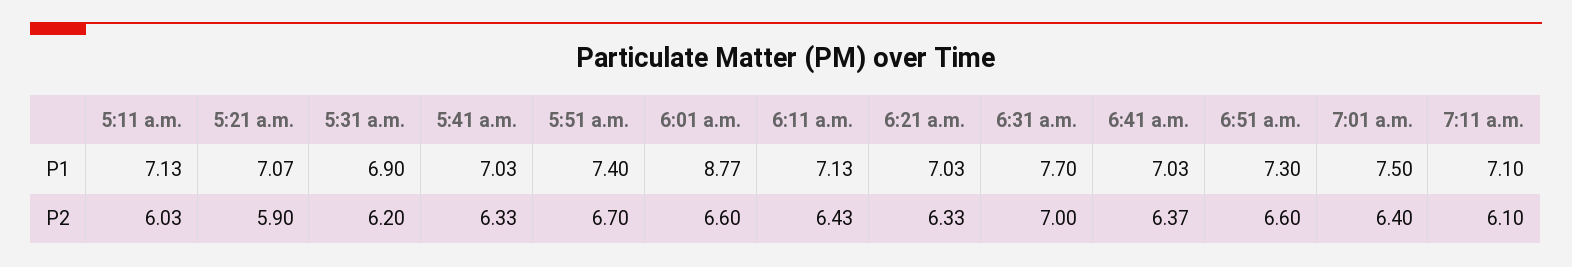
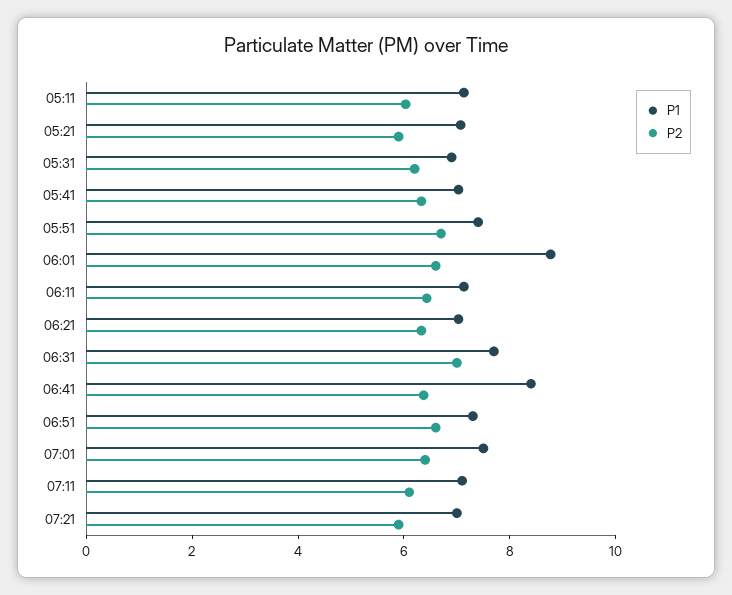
P1, 6:41 a.m.: 7.03 -> 8.5
P1, 07:21: none -> 7
P2, 07:21: none -> 6

